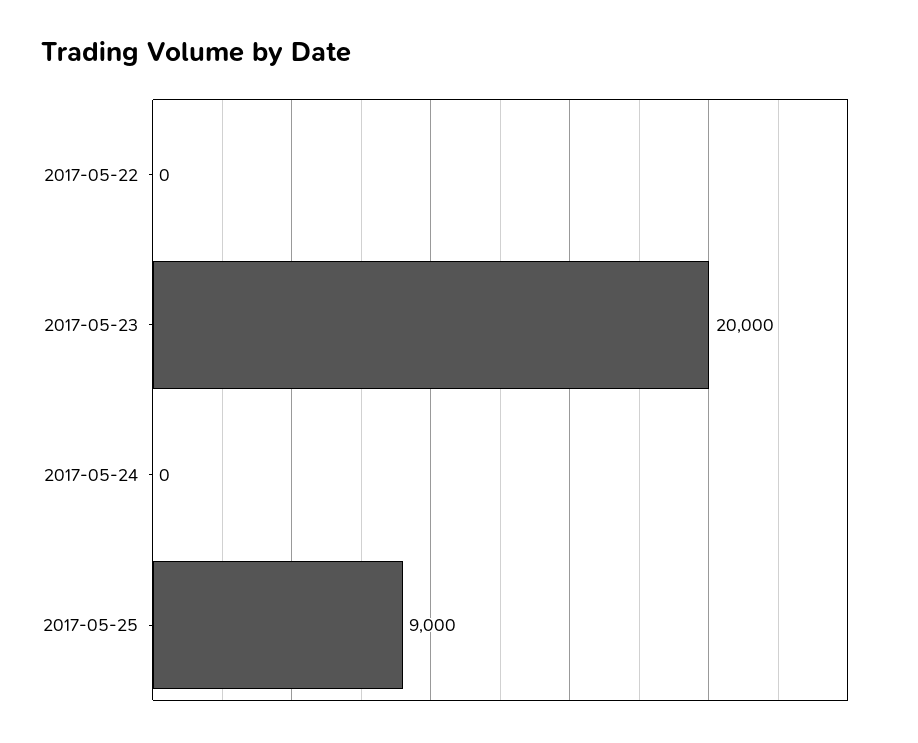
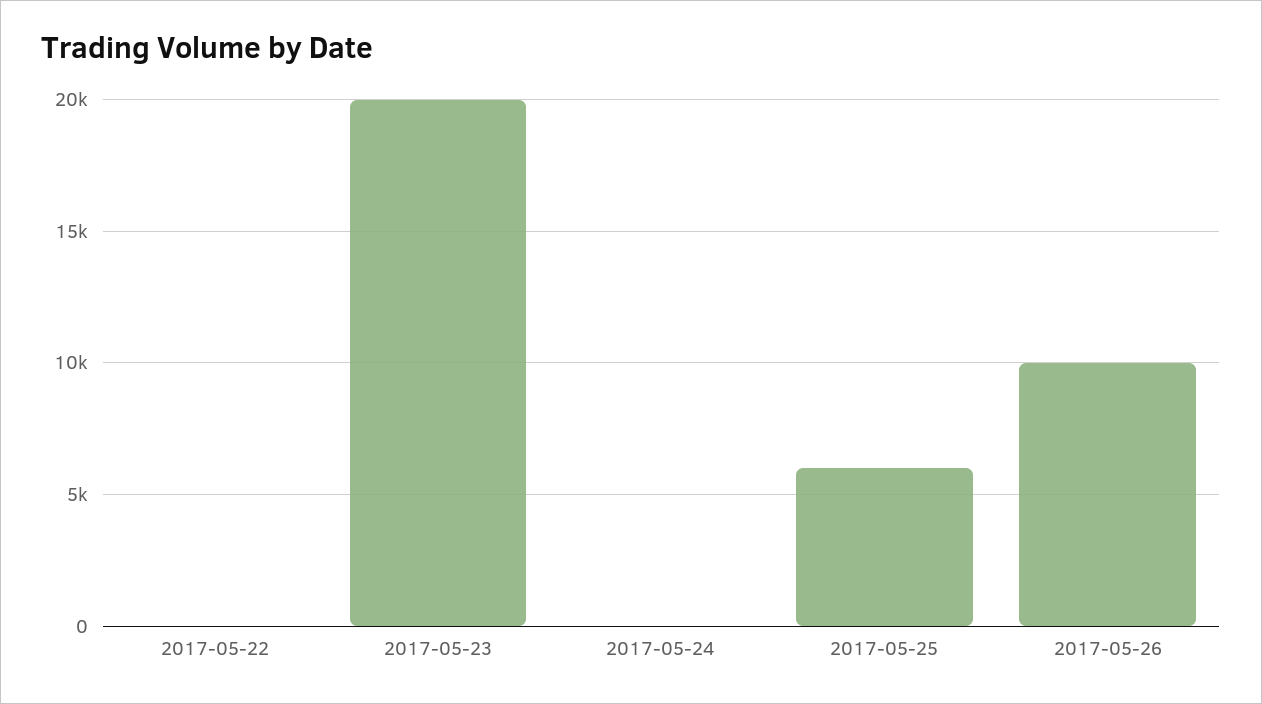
2017-05-25: 9000 -> 6000
2017-05-26: none -> 10000

